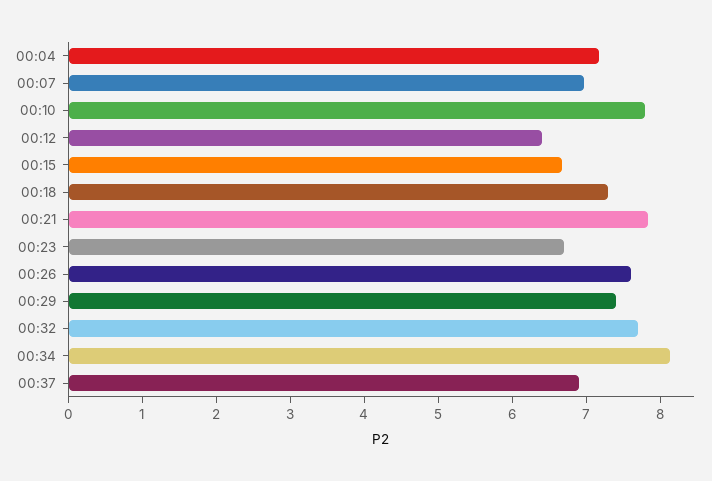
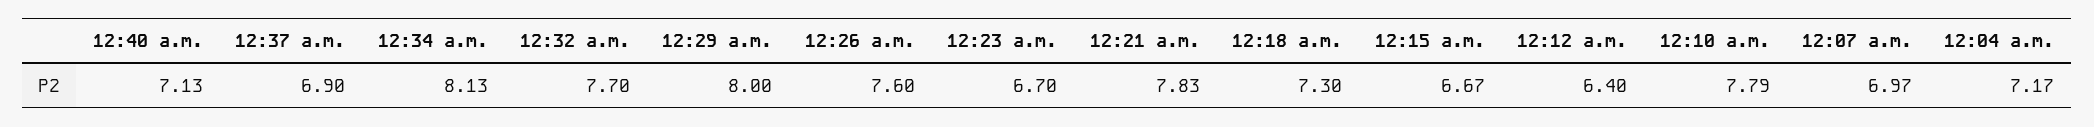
00:29: 7.4 -> 8
12:40 a.m.: none -> 7.13

